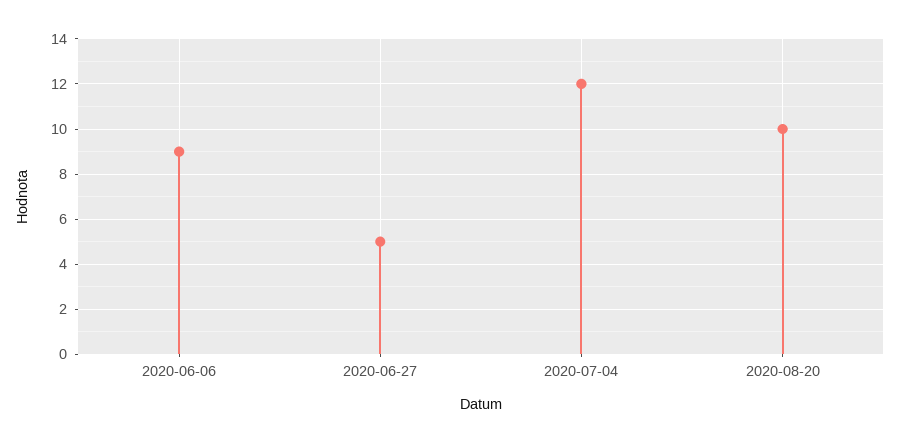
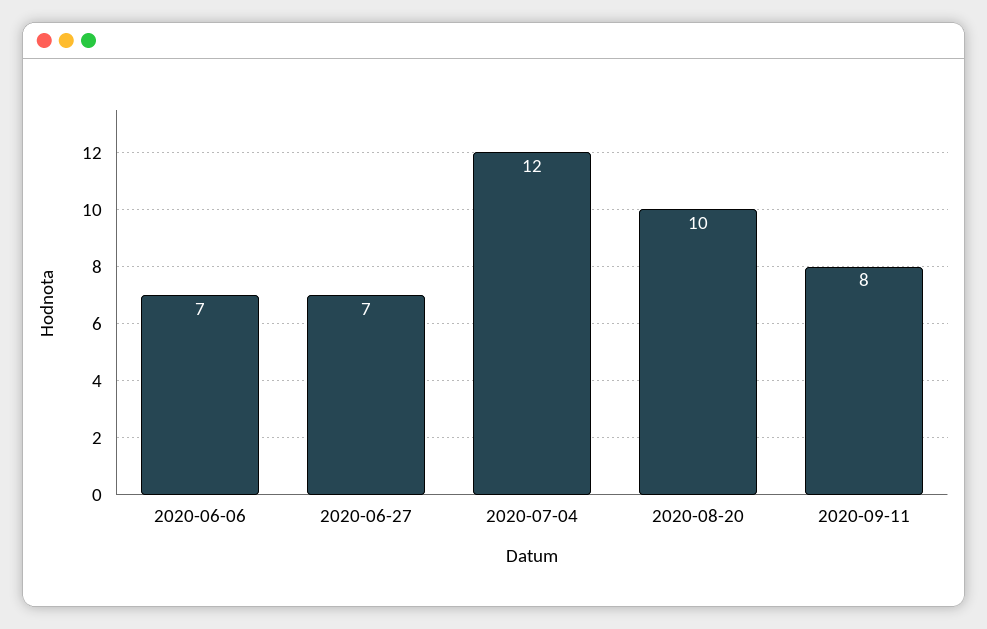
2020-06-06: 9 -> 7
2020-06-27: 5 -> 7
2020-09-11: none -> 8

